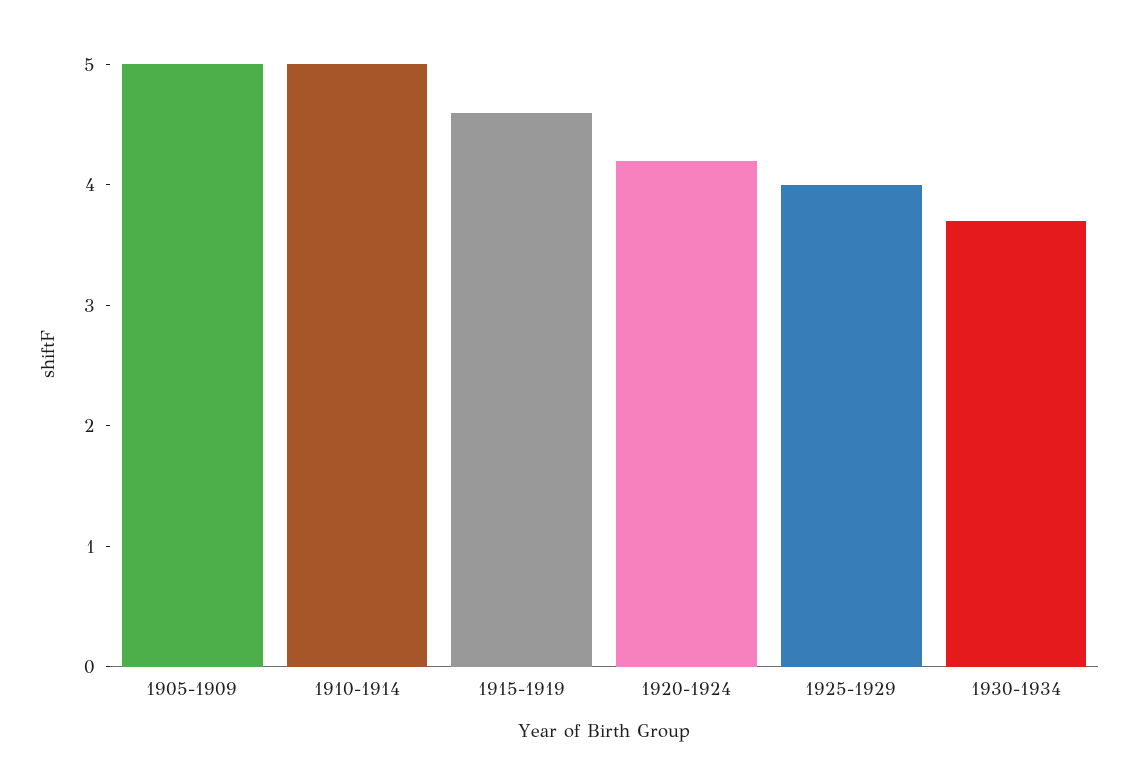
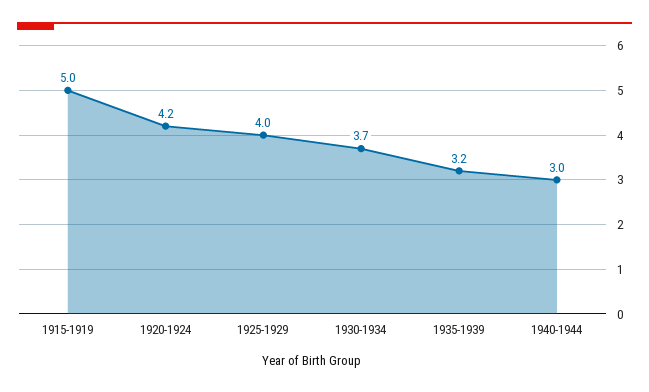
1905-1909: 5 -> none
1910-1914: 5 -> none
1915-1919: 4.6 -> 5
1935-1939: none -> 3.2
1940-1944: none -> 3

